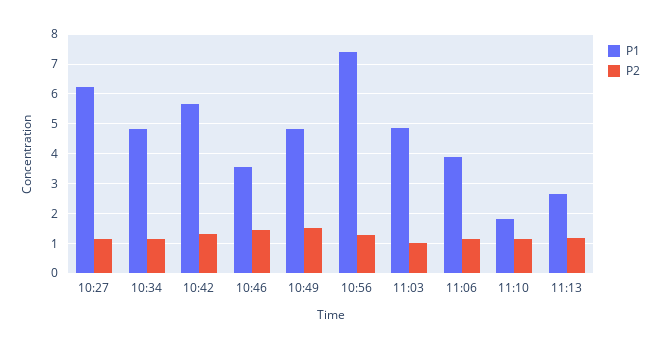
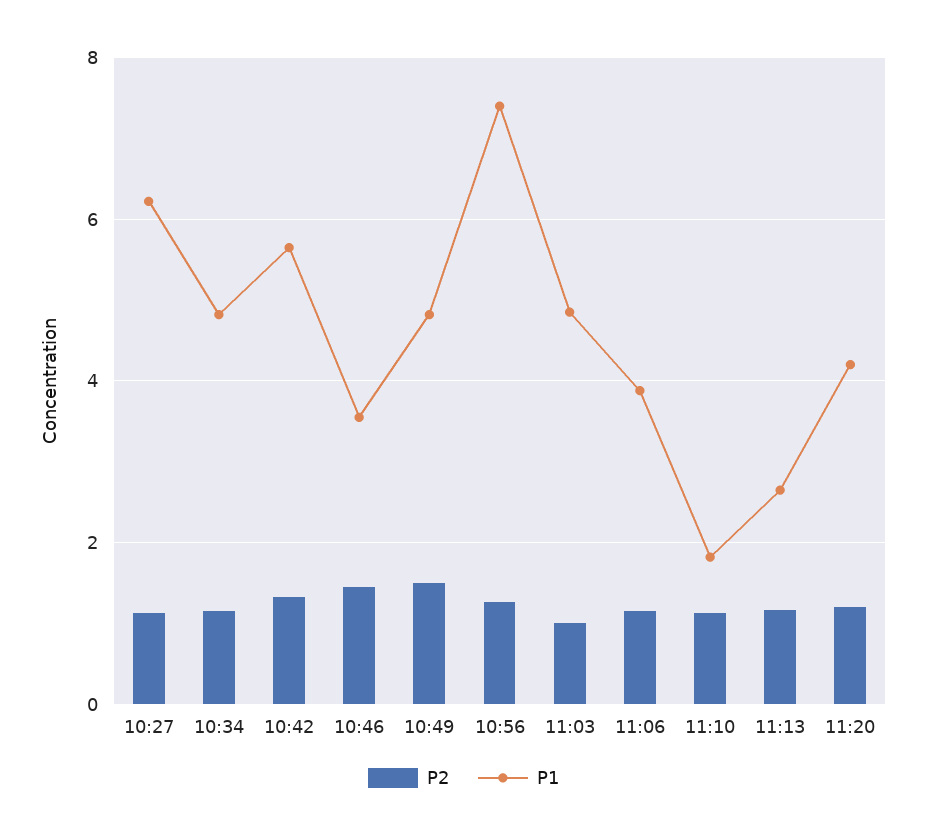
P2, 11:20: none -> 1.2
P1, 11:20: none -> 4.2

